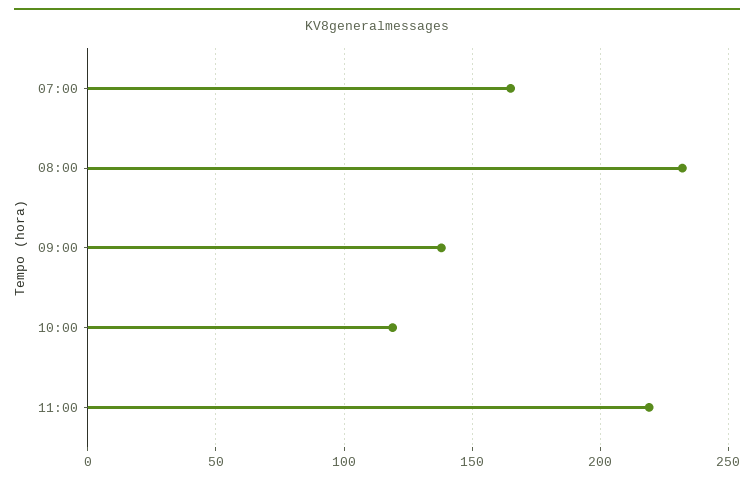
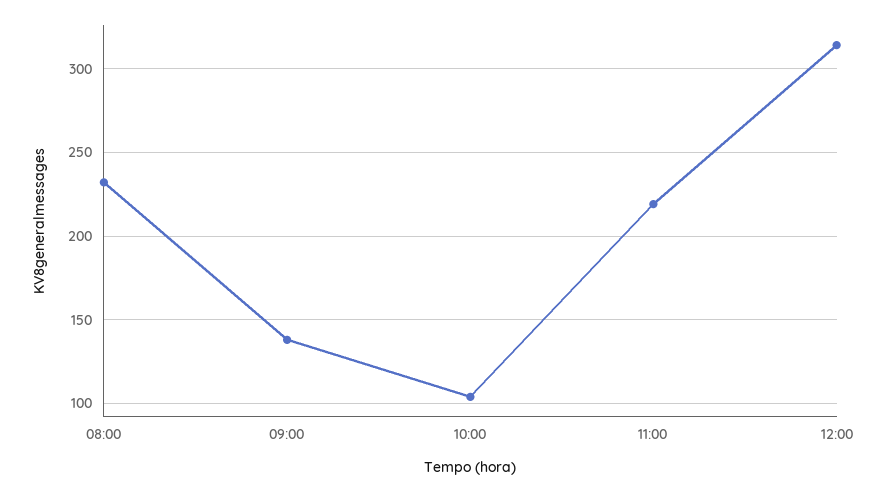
07:00: 165 -> none
10:00: 120 -> 105
12:00: none -> 315

